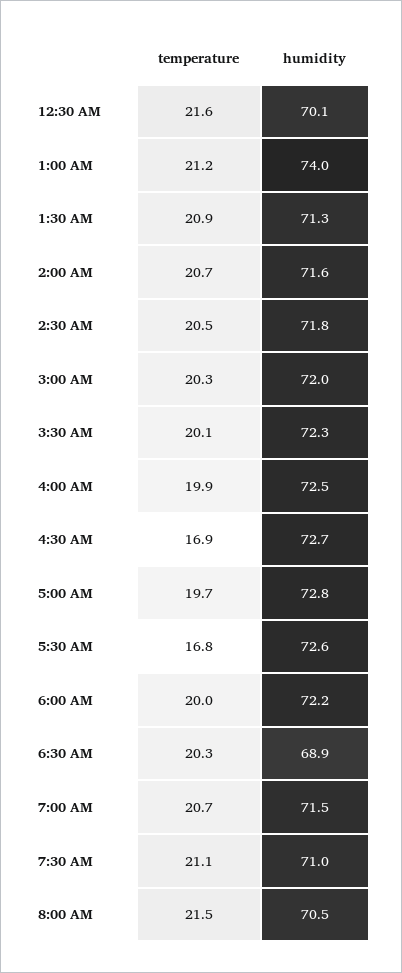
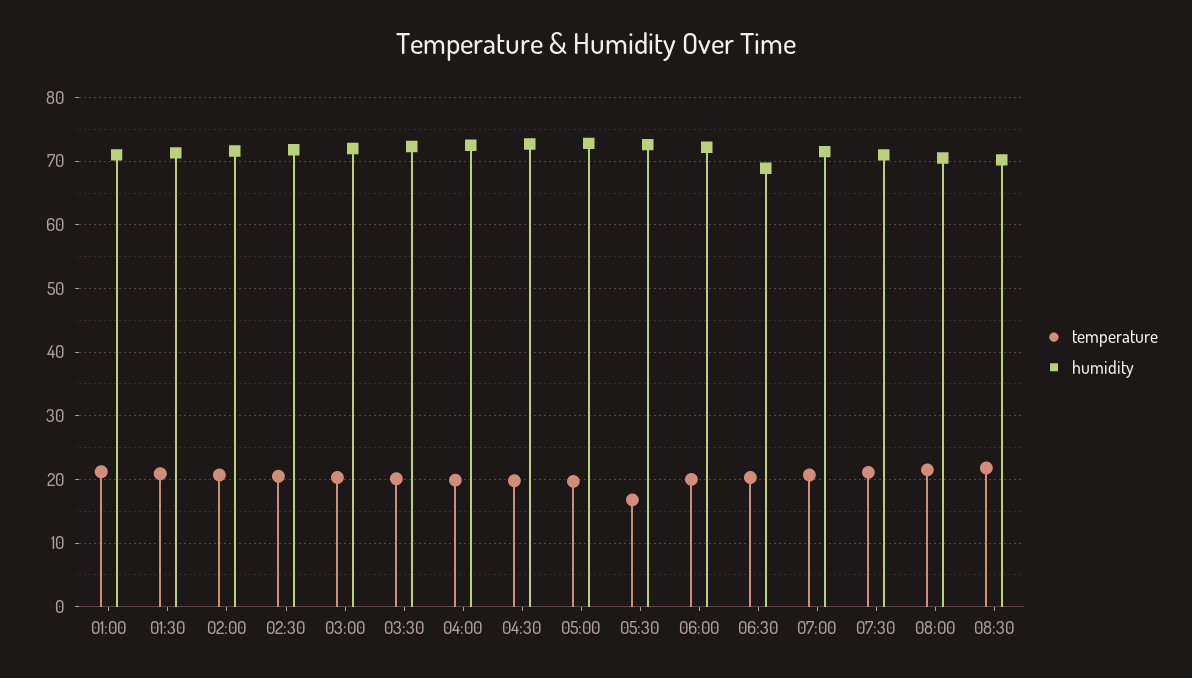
temperature, 12:30 AM: 21.6 -> none
humidity, 12:30 AM: 70.1 -> none
humidity, 1:00 AM: 74 -> 71
temperature, 4:30 AM: 16.9 -> 20
temperature, 08:30: none -> 22
humidity, 08:30: none -> 70

